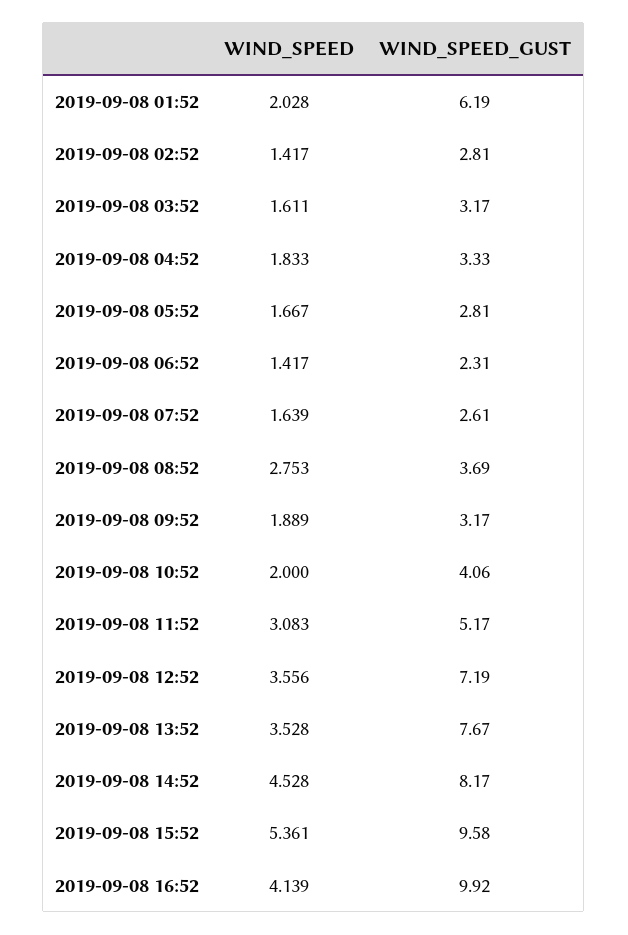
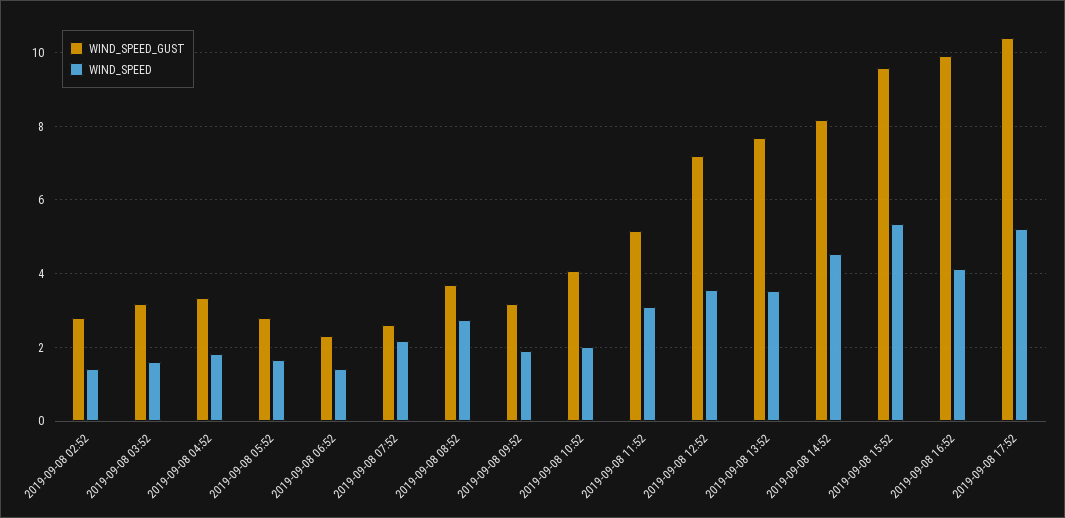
WIND_SPEED, 2019-09-08 01:52: 2.028 -> none
WIND_SPEED_GUST, 2019-09-08 01:52: 6.19 -> none
WIND_SPEED, 2019-09-08 07:52: 1.639 -> 2.2
WIND_SPEED_GUST, 2019-09-08 17:52: none -> 10.4
WIND_SPEED, 2019-09-08 17:52: none -> 5.2

